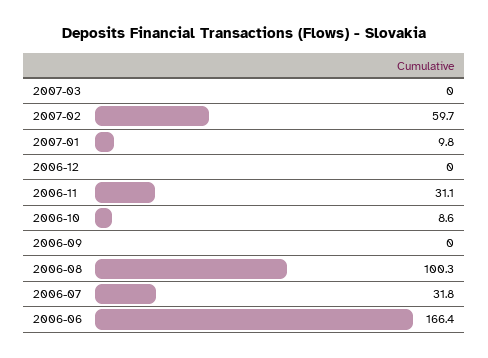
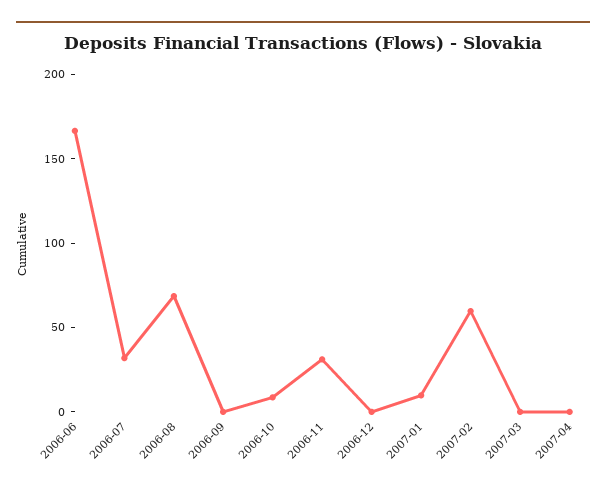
2006-08: 100.3 -> 70
2007-04: none -> 0

